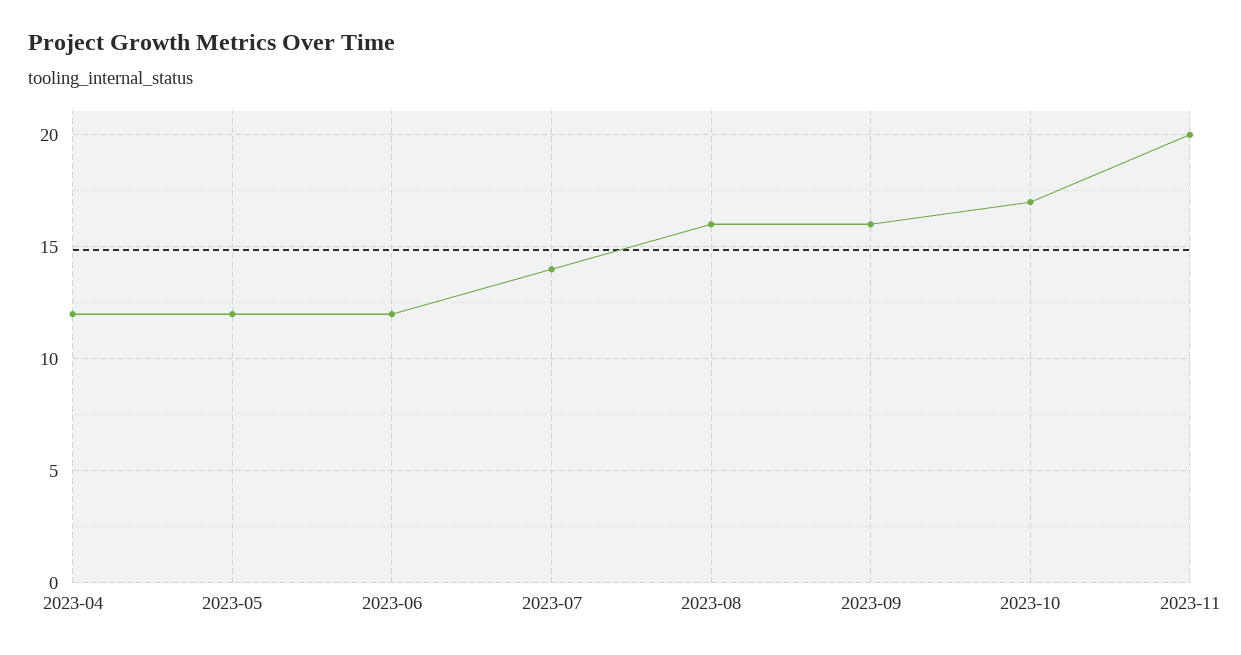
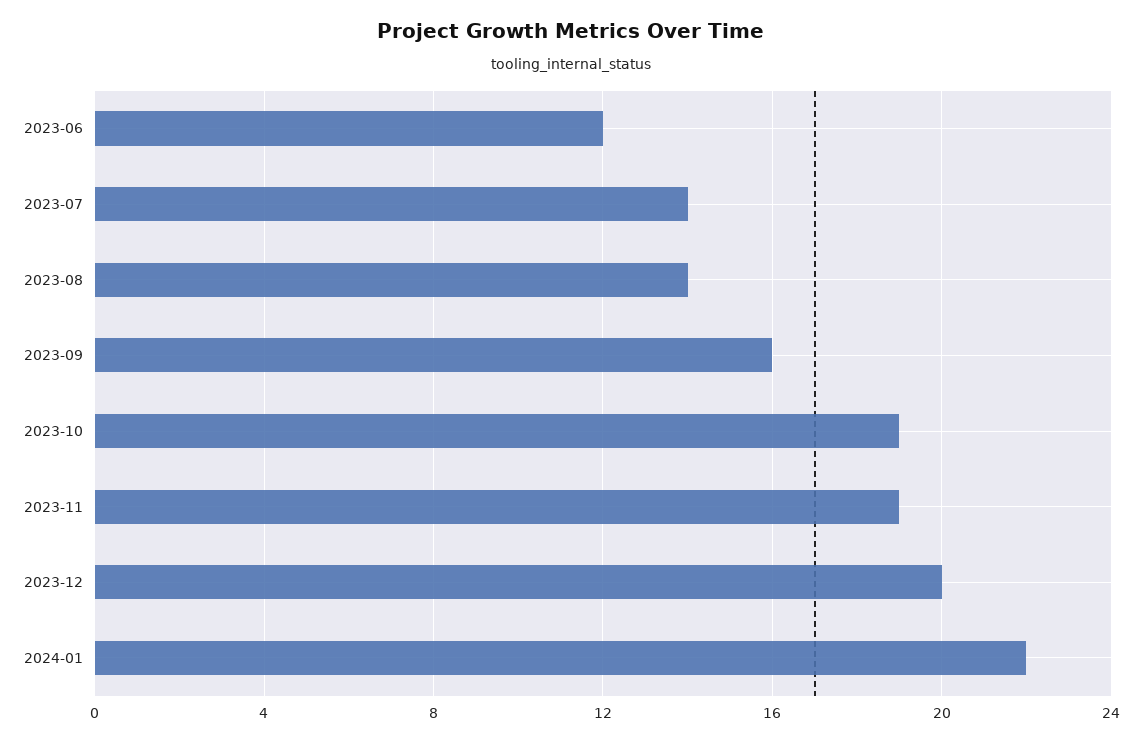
2023-04: 12 -> none
2023-05: 12 -> none
2023-08: 16 -> 14
2023-10: 17 -> 19
2023-11: 20 -> 19
2023-12: none -> 20
2024-01: none -> 22

